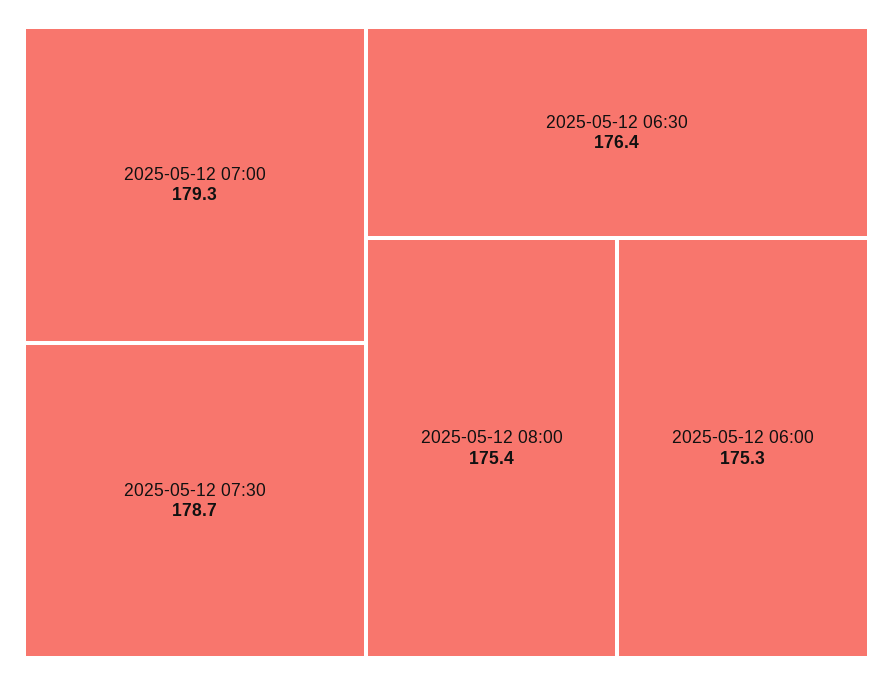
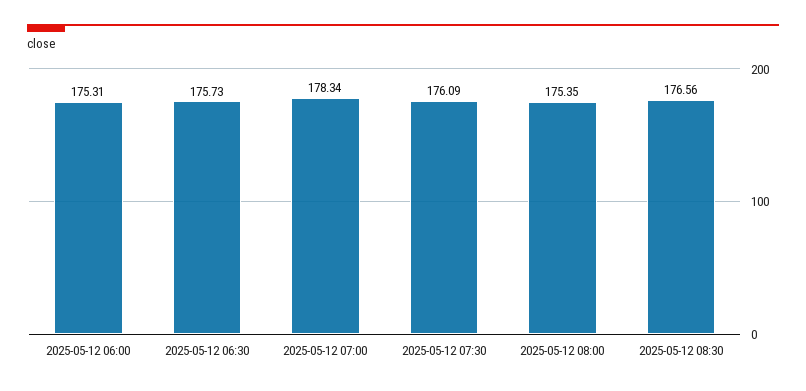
2025-05-12 07:00: 179.3 -> 178.34
2025-05-12 07:30: 178.7 -> 176.09
2025-05-12 06:30: 176.4 -> 175.73
2025-05-12 08:30: none -> 176.56

